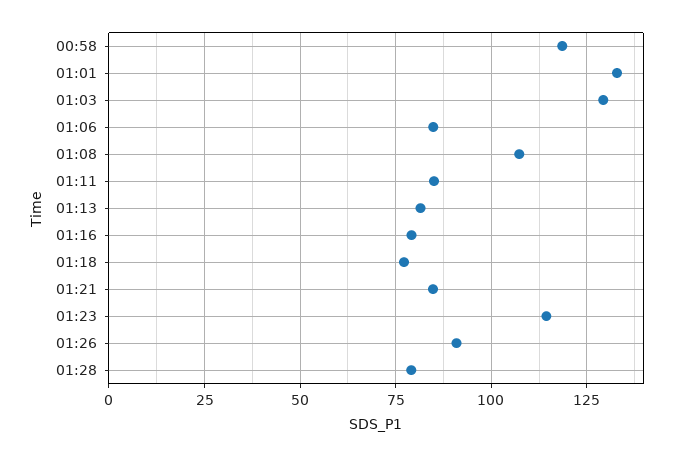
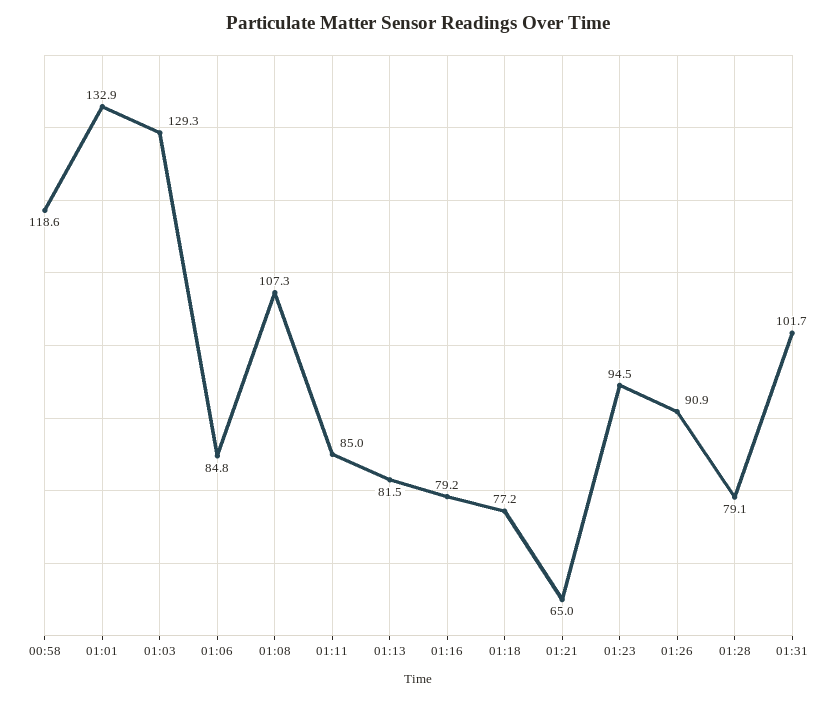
01:21: 85 -> 65
01:23: 115 -> 94.5
01:31: none -> 101.7

